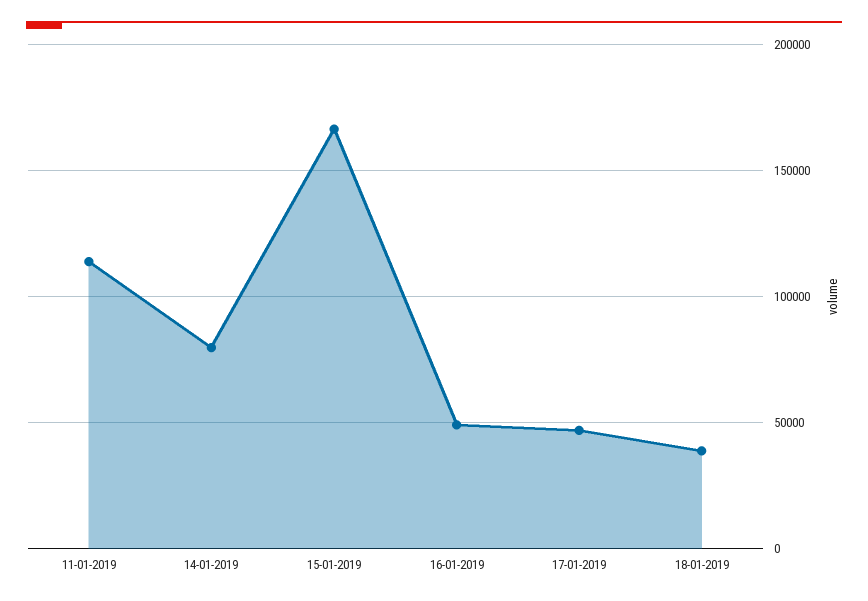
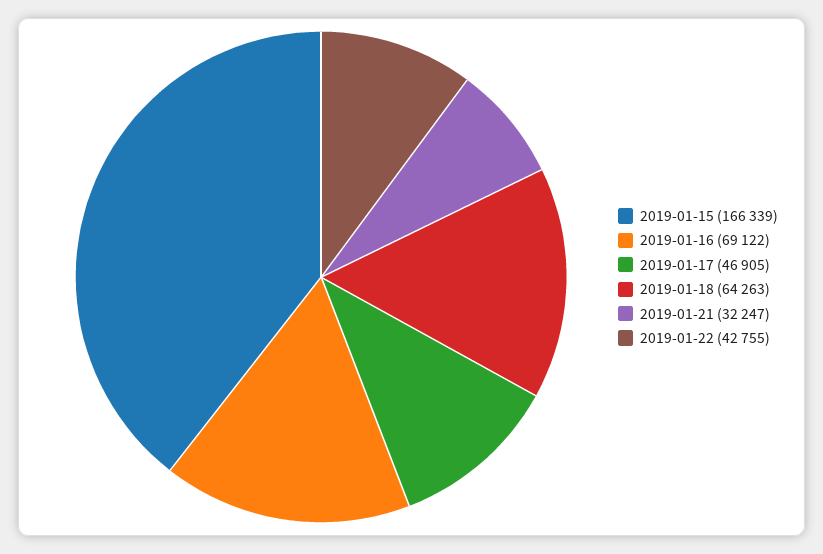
11-01-2019: 115000 -> none
14-01-2019: 80000 -> none
16-01-2019: 50000 -> 69122
18-01-2019: 40000 -> 64263
2019-01-21: none -> 32247
2019-01-22: none -> 42755

